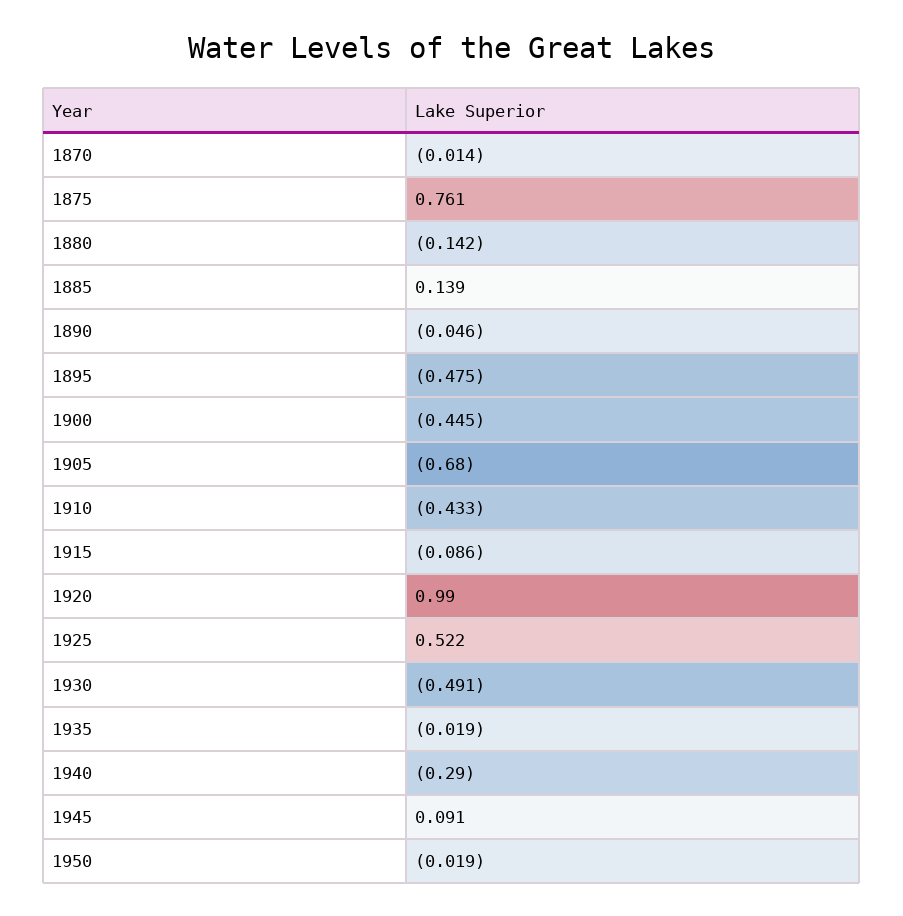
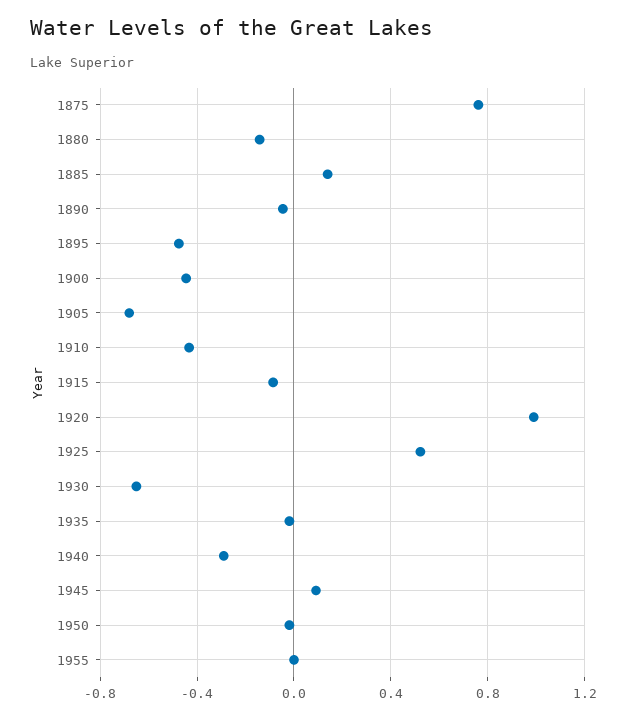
1870: -0.014 -> none
1930: -0.491 -> -0.65
1955: none -> 0

